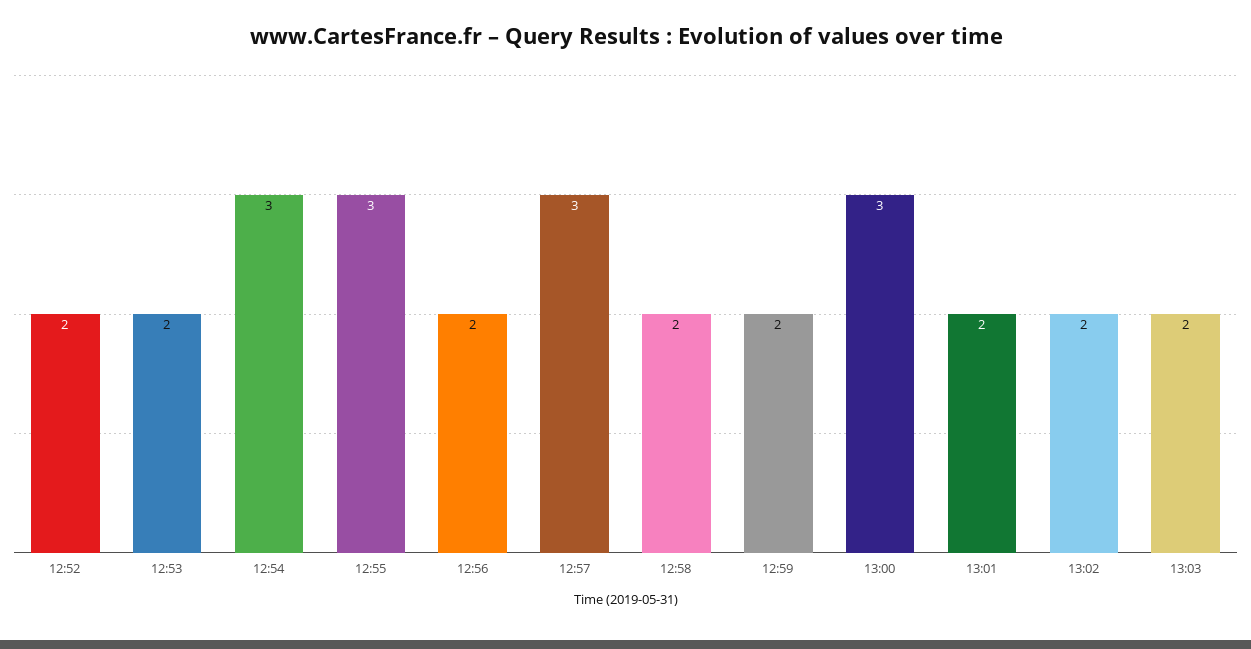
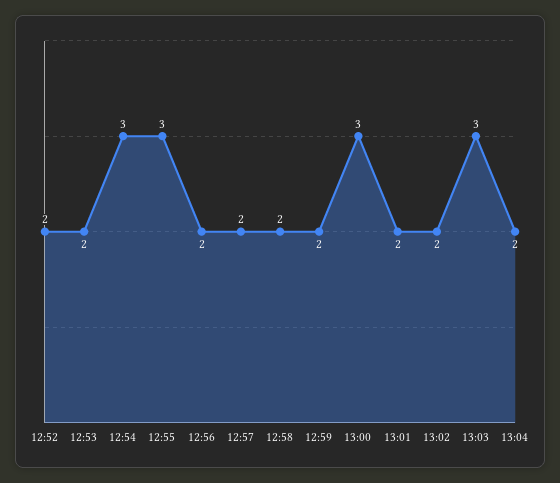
12:57: 3 -> 2
13:03: 2 -> 3
13:04: none -> 2

